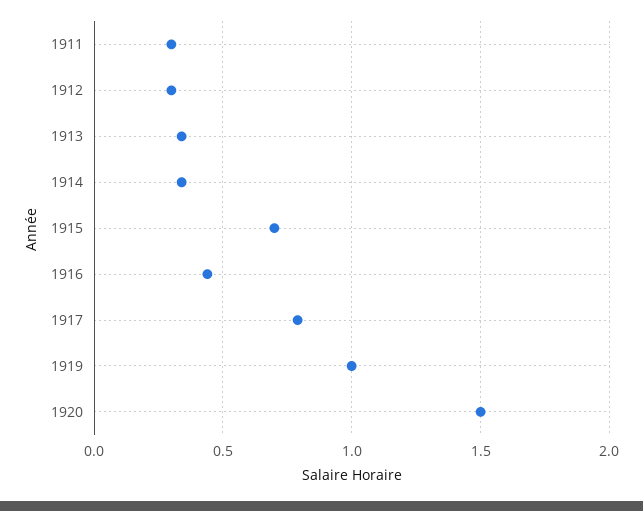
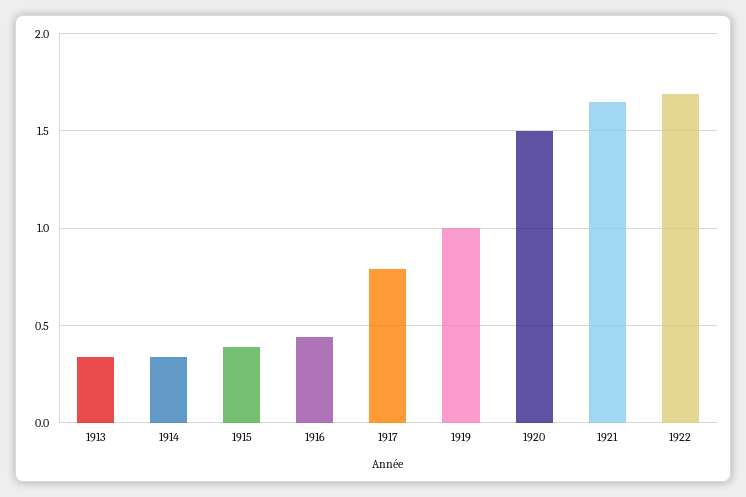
1911: 0.3 -> none
1912: 0.3 -> none
1915: 0.7 -> 0.4
1921: none -> 1.65
1922: none -> 1.7

